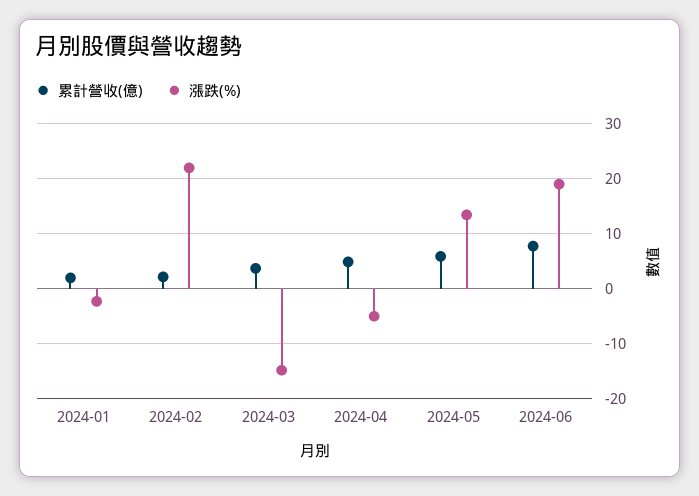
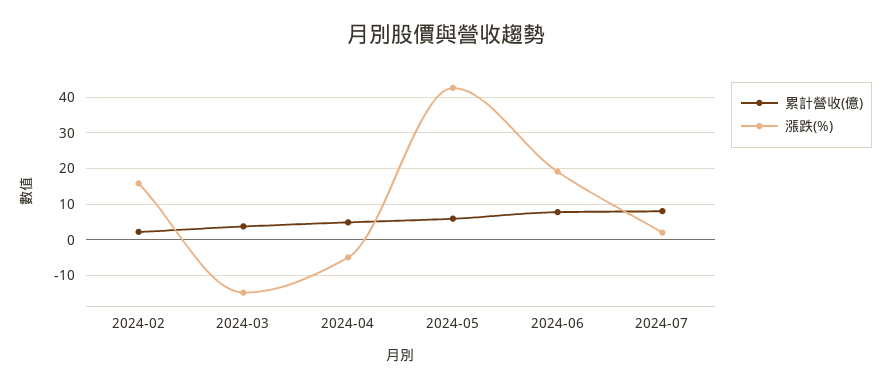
累計營收(億), 2024-01: 2 -> none
漲跌(%), 2024-01: -2 -> none
漲跌(%), 2024-02: 22 -> 16
漲跌(%), 2024-05: 14 -> 42
累計營收(億), 2024-07: none -> 8
漲跌(%), 2024-07: none -> 2

